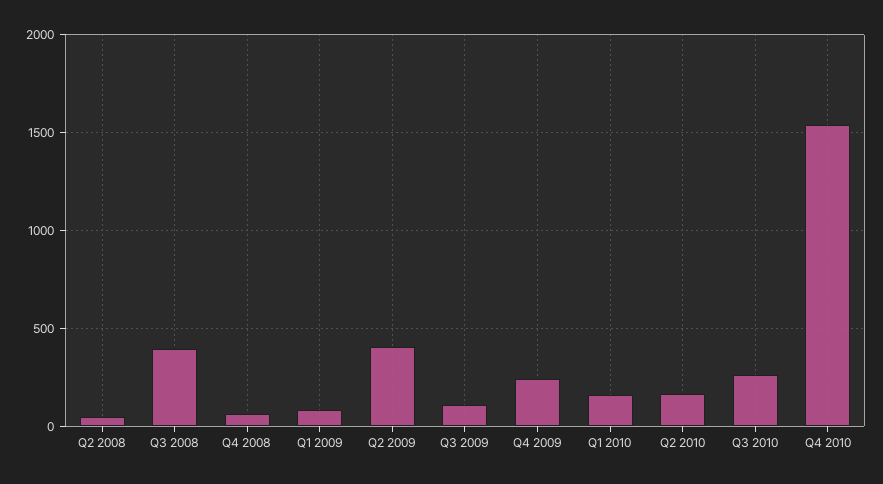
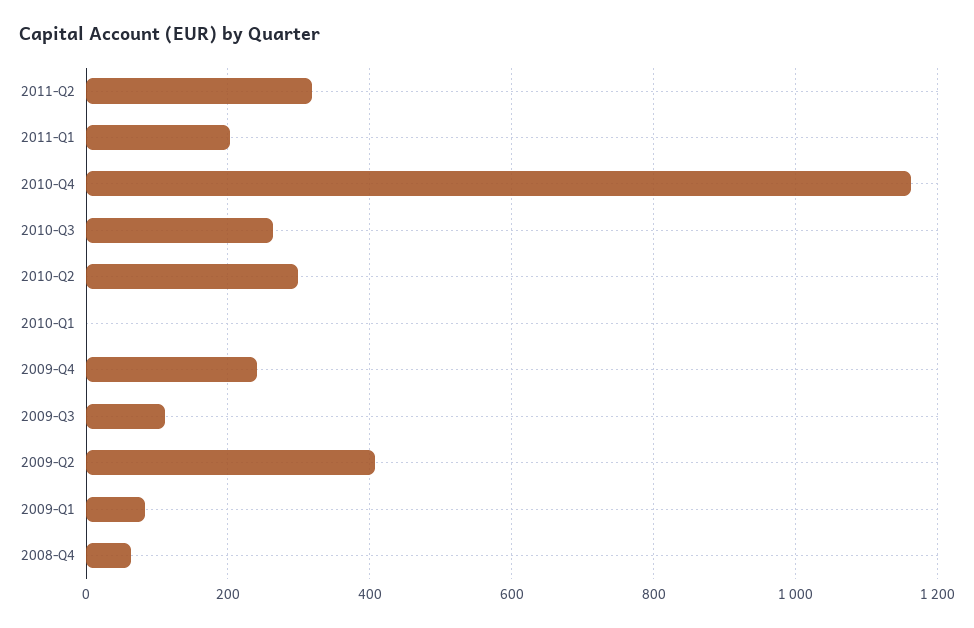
Q2 2008: 50 -> none
Q3 2008: 400 -> none
Q1 2010: 150 -> 0
Q2 2010: 150 -> 300
Q4 2010: 1550 -> 1160
2011-Q2: none -> 320
2011-Q1: none -> 200

